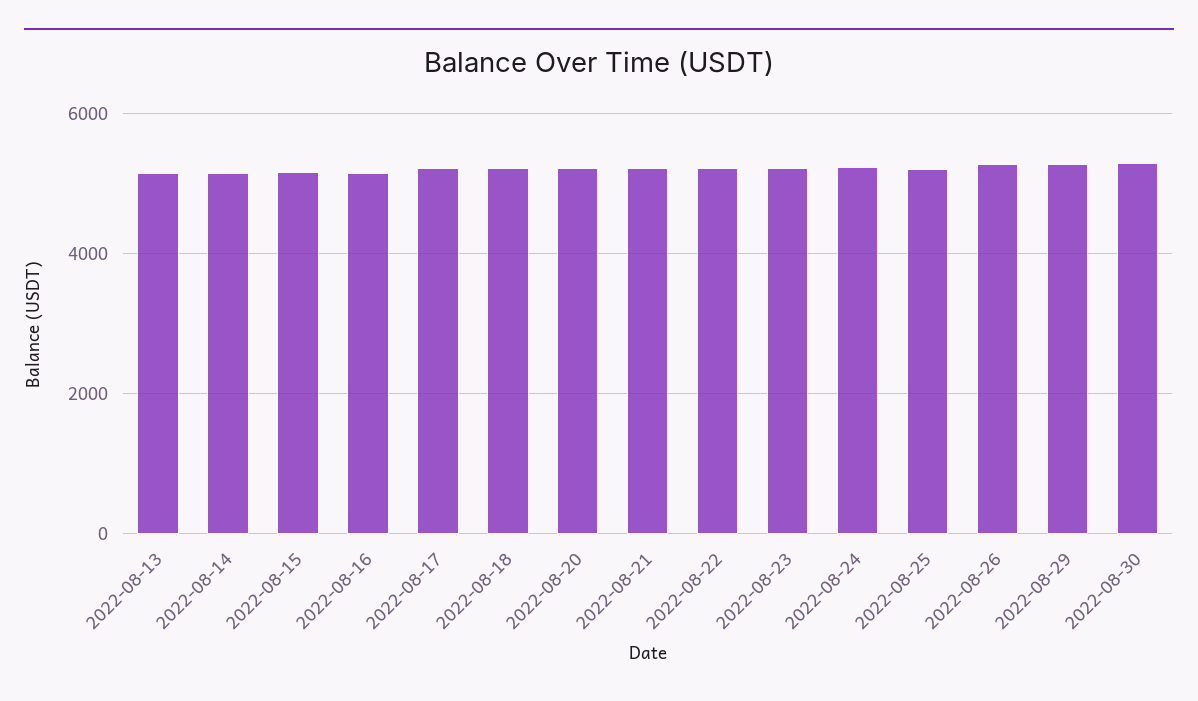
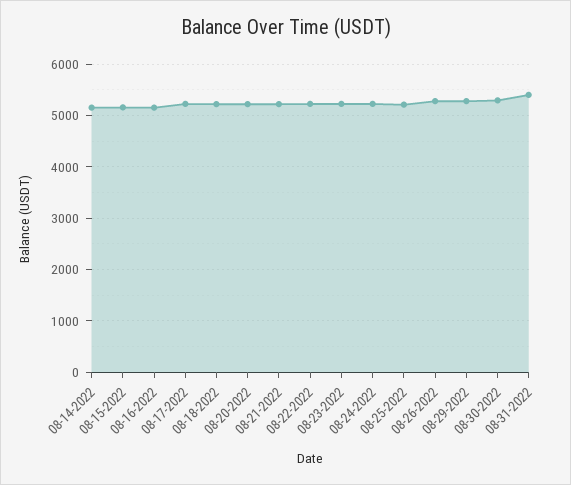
2022-08-13: 5200 -> none
08-31-2022: none -> 5400

